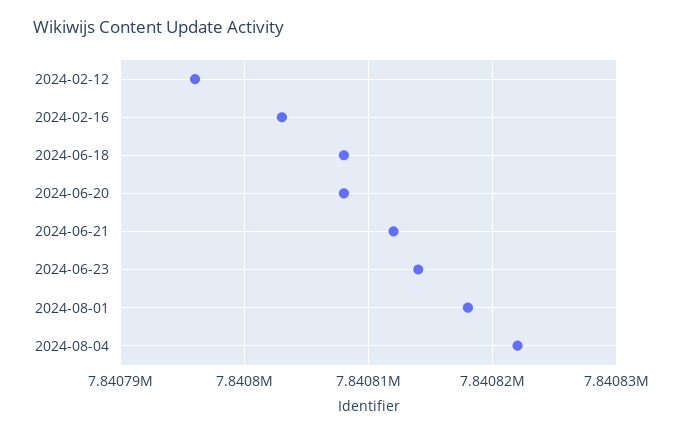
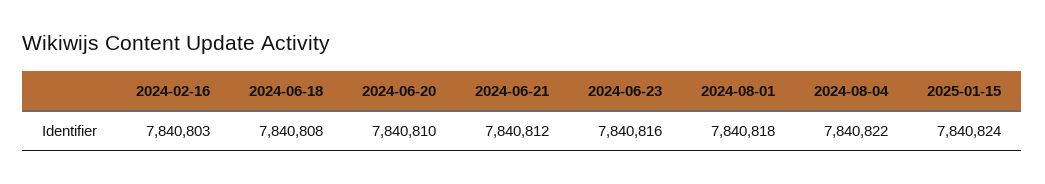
2024-02-12: 7840796 -> none
2024-06-20: 7840808 -> 7840810
2024-06-23: 7840814 -> 7840816
2025-01-15: none -> 7840824

